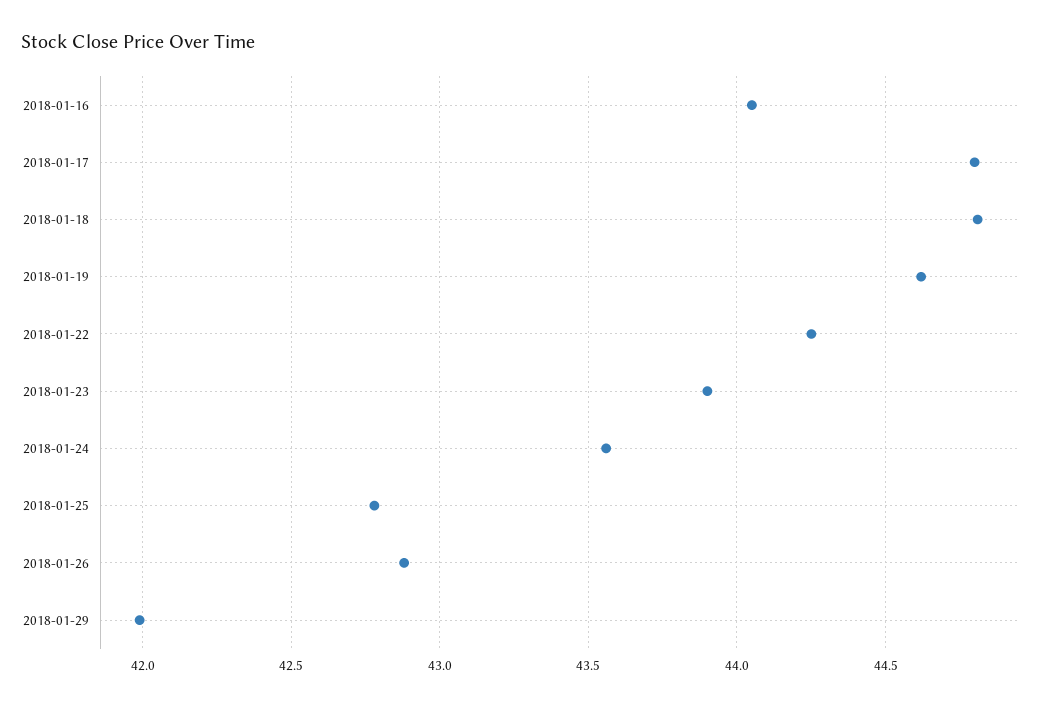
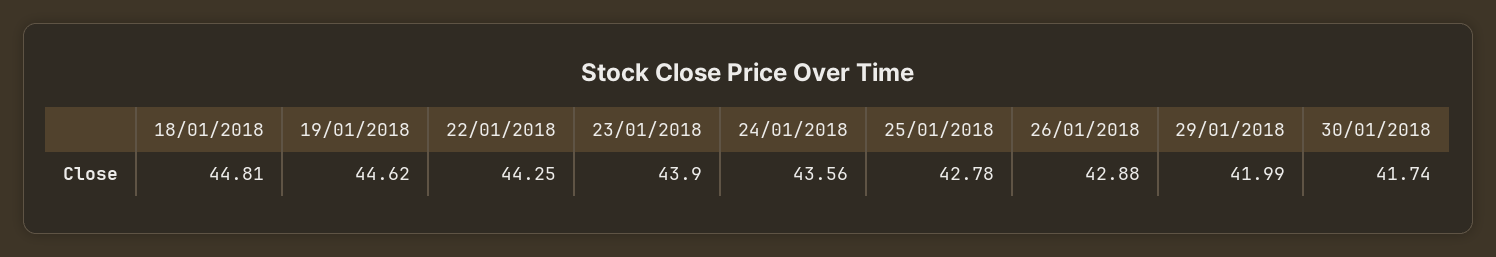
2018-01-16: 44.05 -> none
2018-01-17: 44.8 -> none
30/01/2018: none -> 41.74

